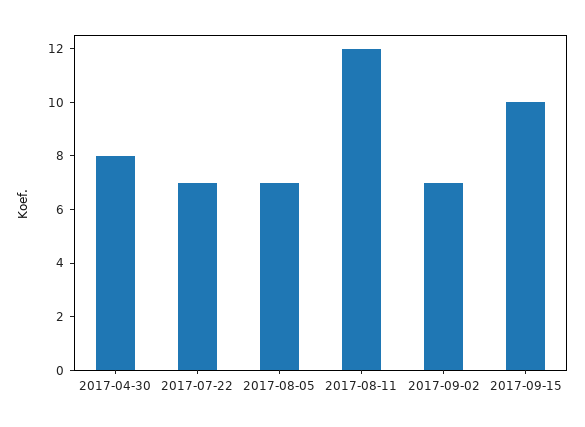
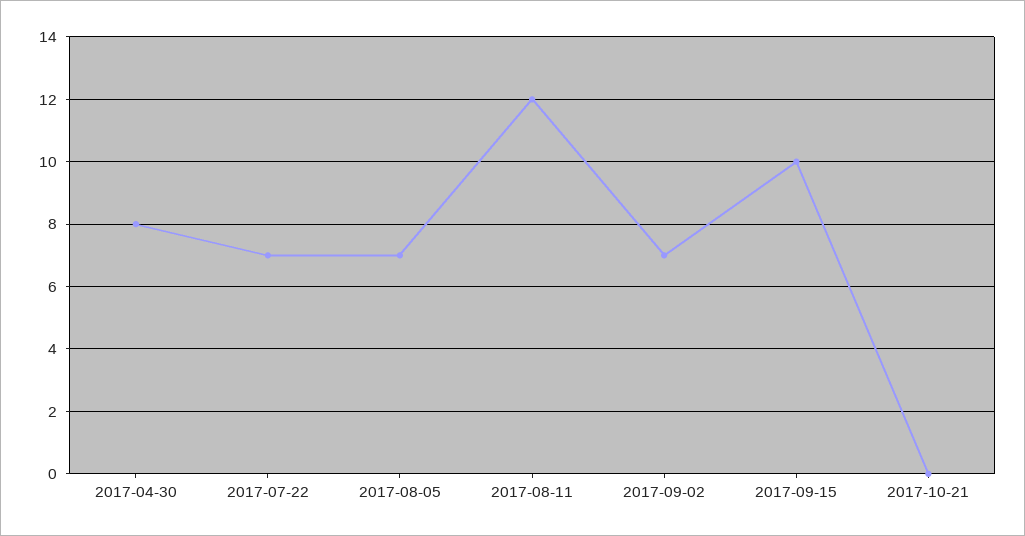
2017-10-21: none -> 0

